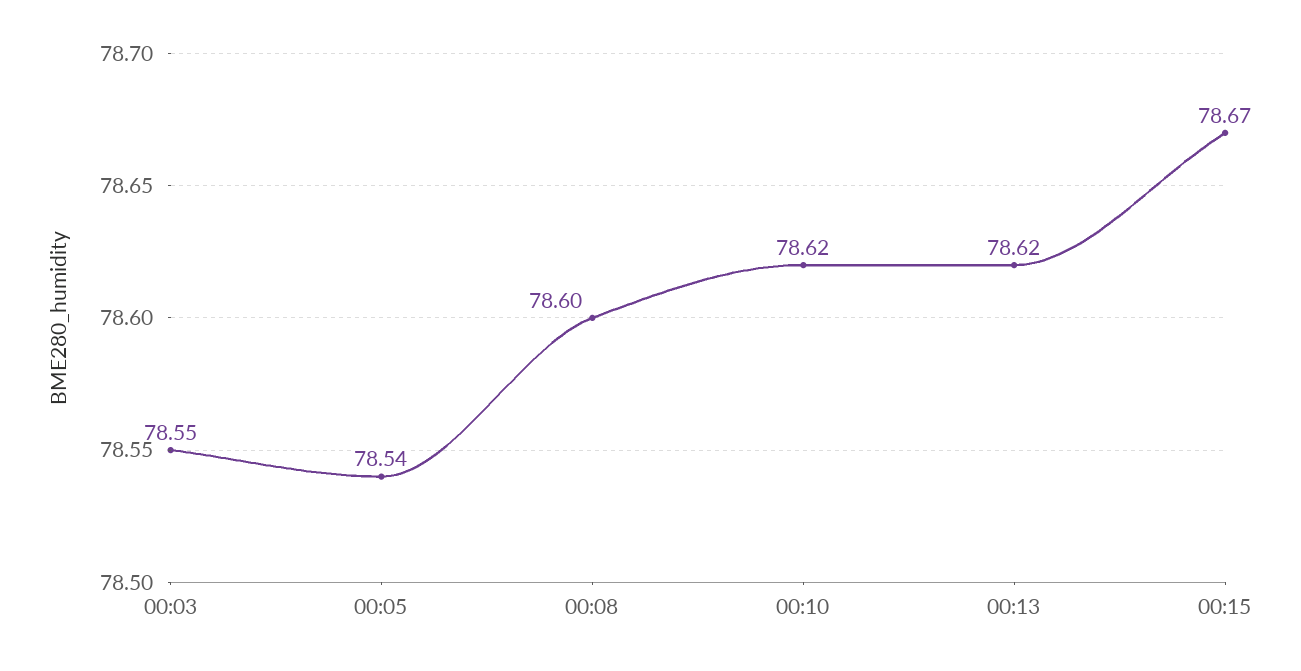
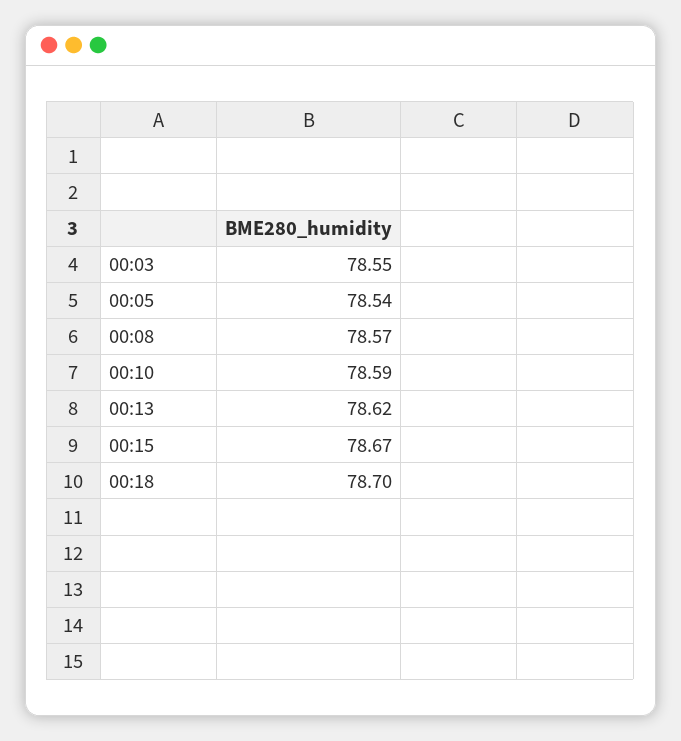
00:08: 78.6 -> 78.57
00:10: 78.62 -> 78.59
00:18: none -> 78.7

